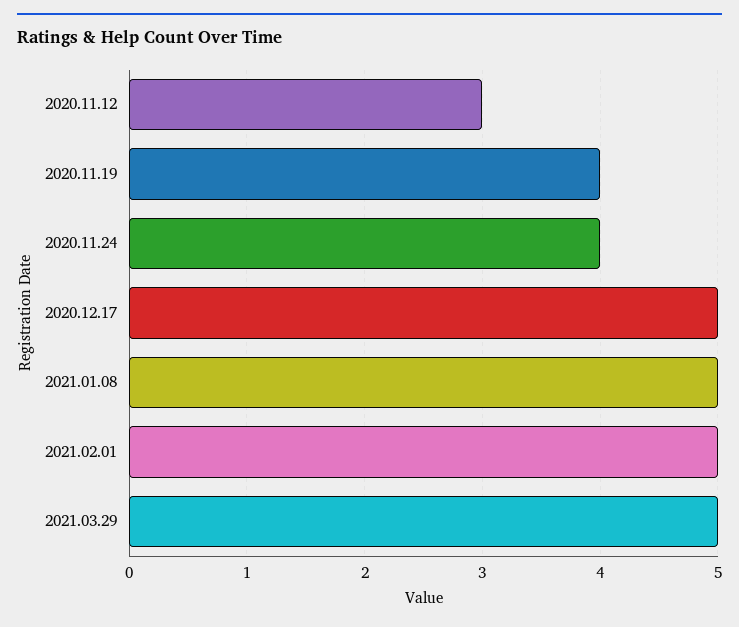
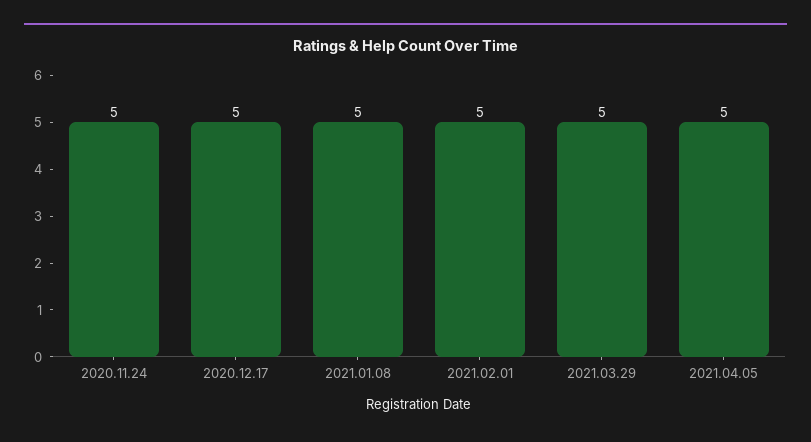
2020.11.12: 3 -> none
2020.11.19: 4 -> none
2020.11.24: 4 -> 5
2021.04.05: none -> 5

